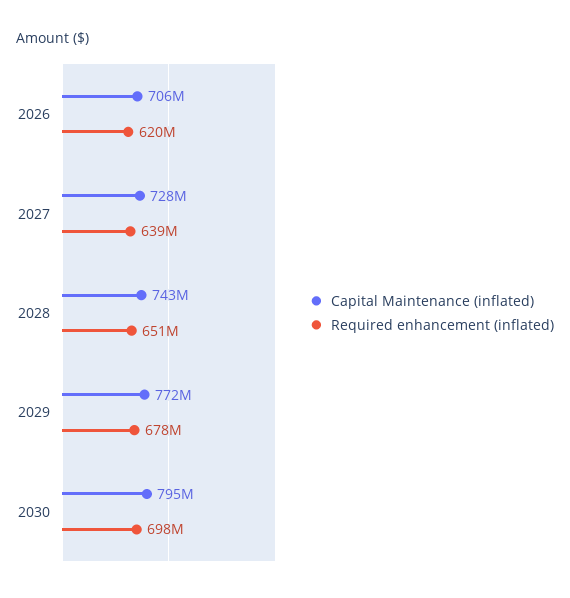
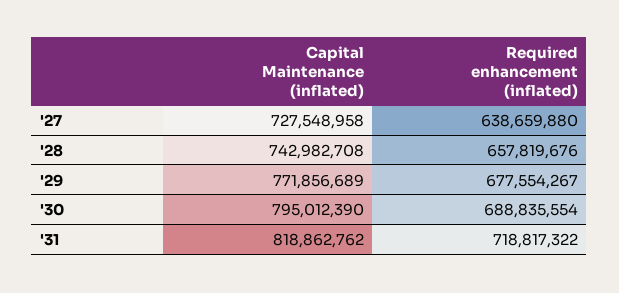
Capital Maintenance (inflated), 2026: 706000000 -> none
Required enhancement (inflated), 2026: 620000000 -> none
Required enhancement (inflated), 2028: 651000000 -> 657819676
Required enhancement (inflated), 2030: 698000000 -> 688835554
Capital Maintenance (inflated), '31: none -> 818862762
Required enhancement (inflated), '31: none -> 718817322

